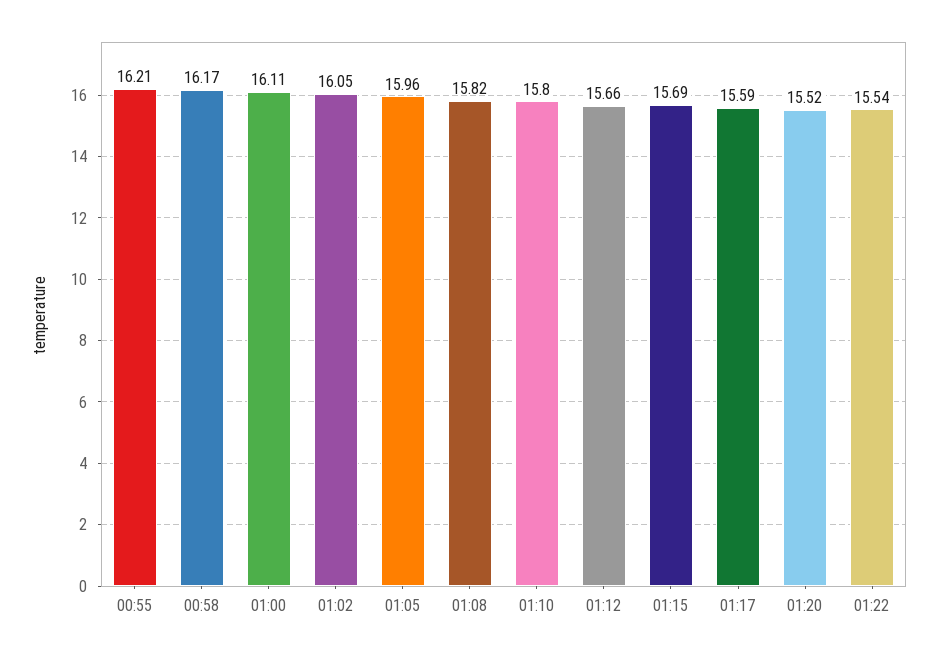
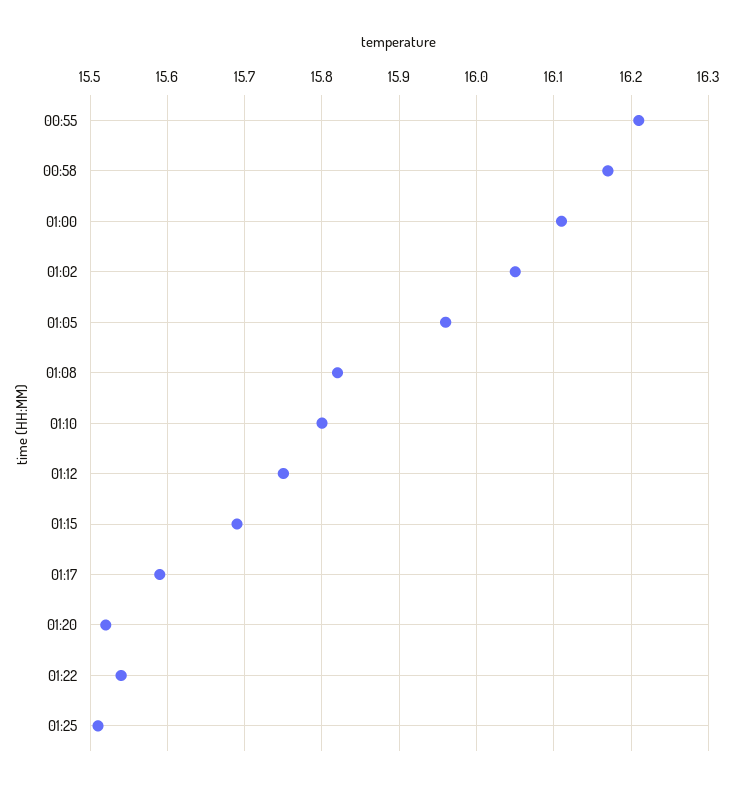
01:12: 15.66 -> 15.75
01:25: none -> 15.51

